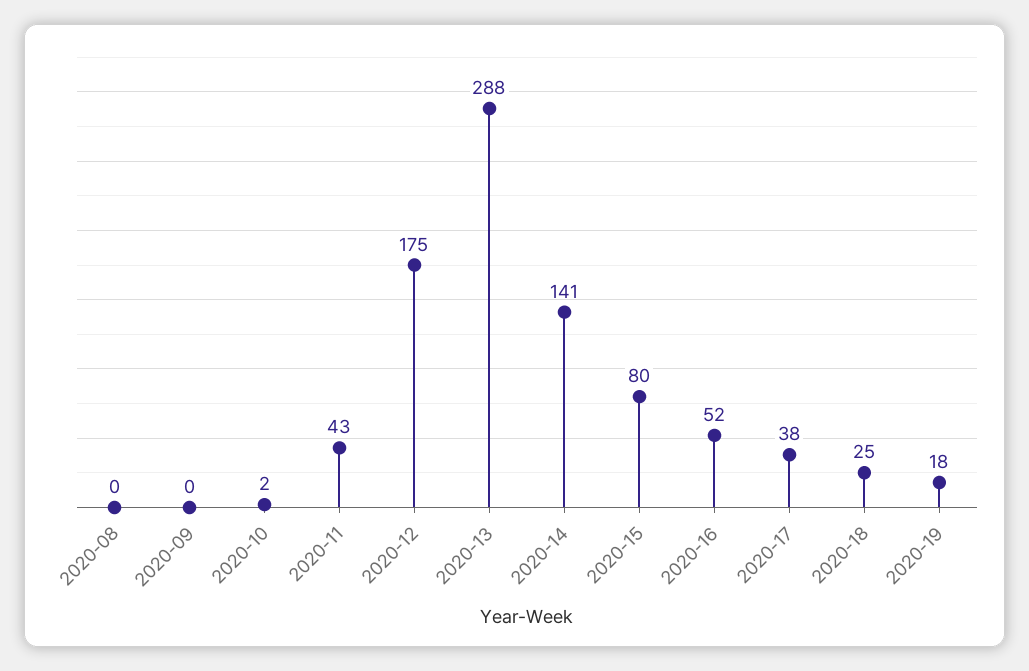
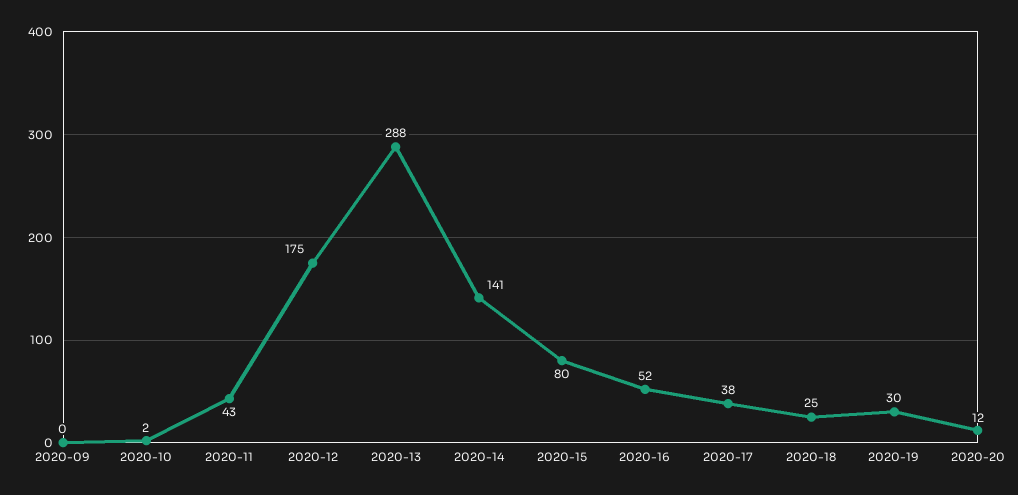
2020-08: 0 -> none
2020-19: 18 -> 30
2020-20: none -> 12

